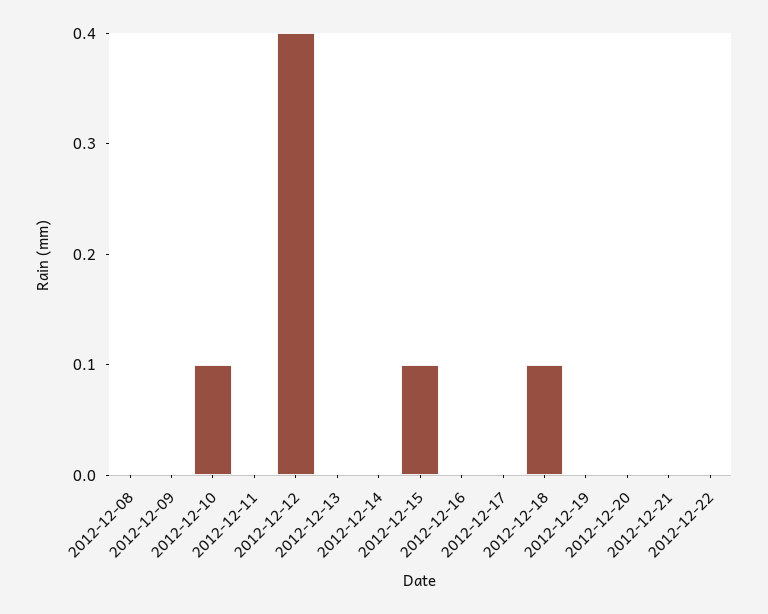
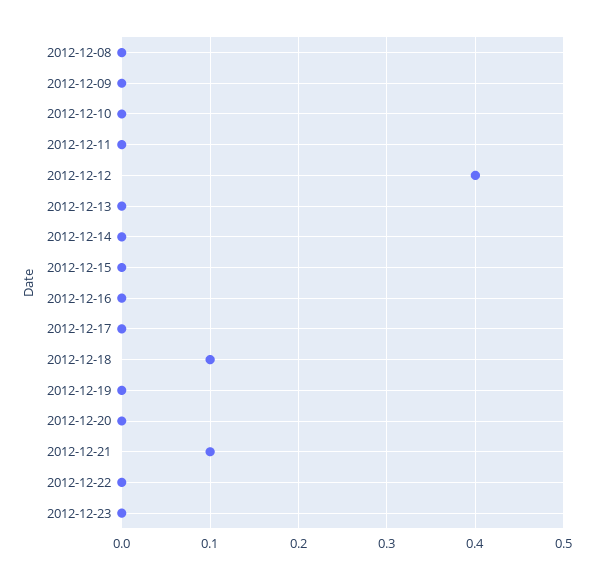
2012-12-10: 0.1 -> 0
2012-12-15: 0.1 -> 0
2012-12-21: 0 -> 0.1
2012-12-23: none -> 0

